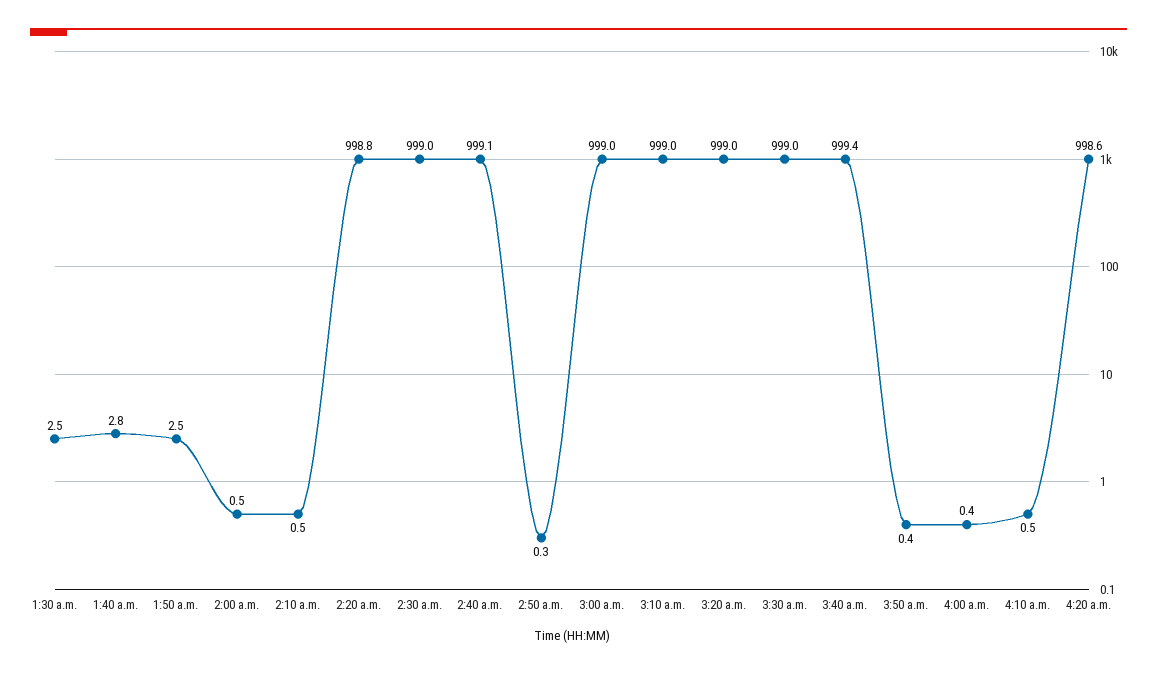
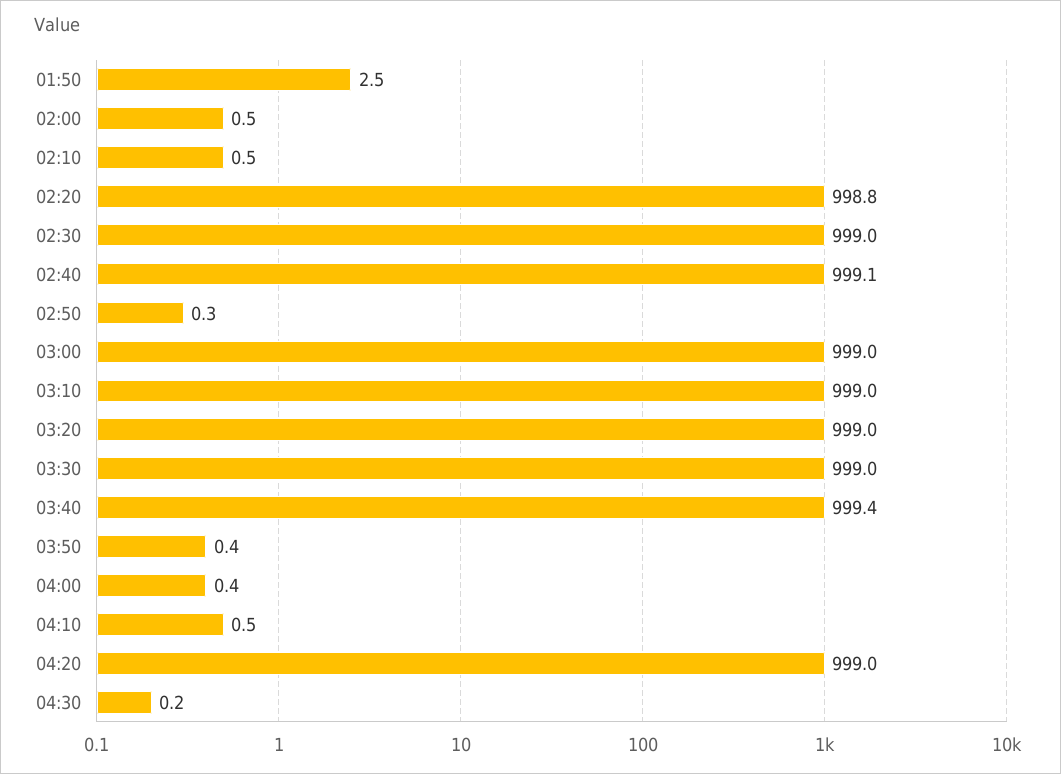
1:30 a.m.: 2.5 -> none
1:40 a.m.: 2.8 -> none
4:20 a.m.: 998.6 -> 999
04:30: none -> 0.2

